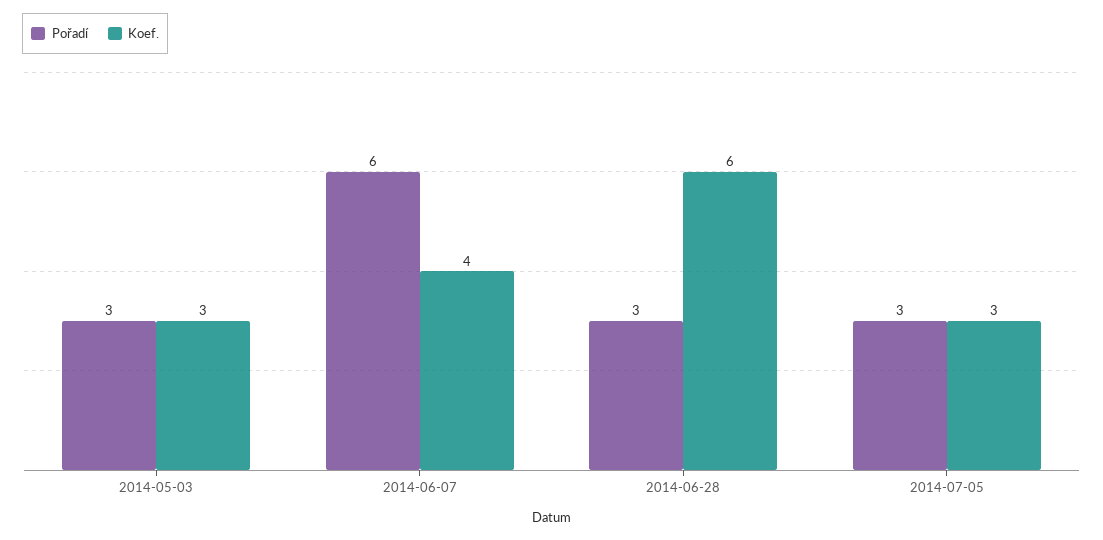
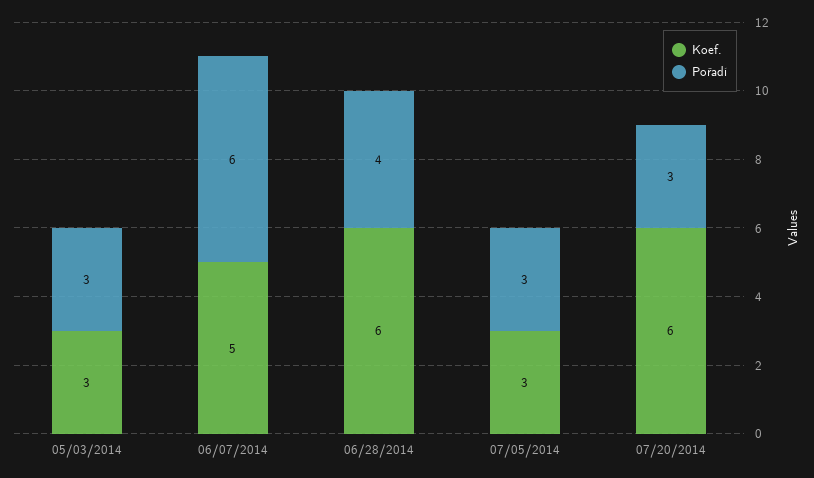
Koef., 2014-06-07: 4 -> 5
Pořadí, 2014-06-28: 3 -> 4
Koef., 07/20/2014: none -> 6
Pořadí, 07/20/2014: none -> 3

